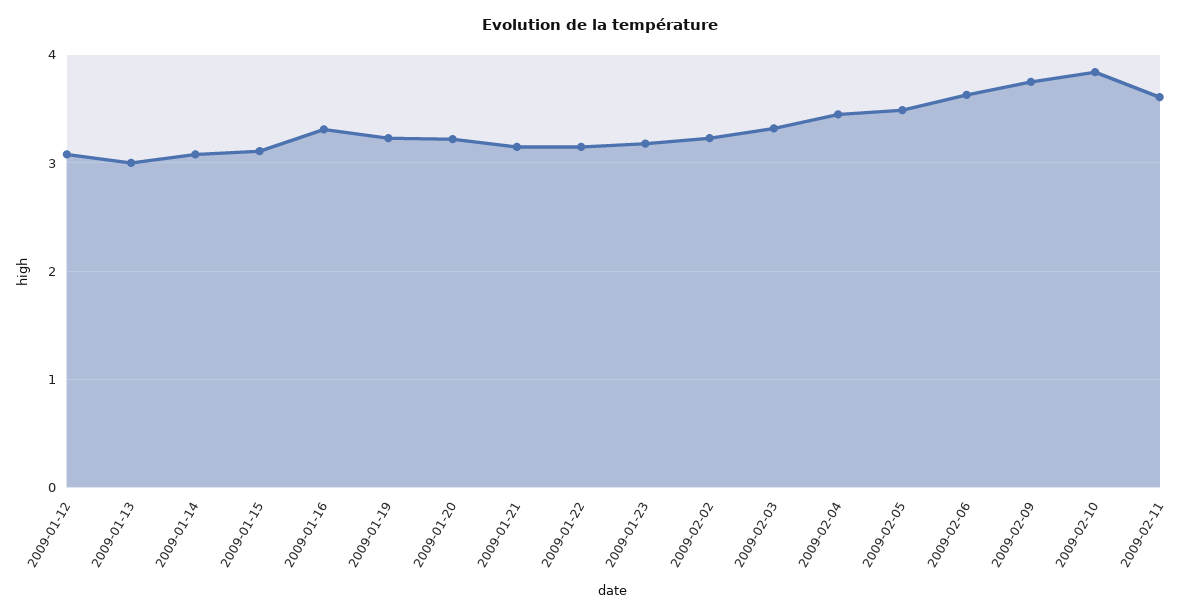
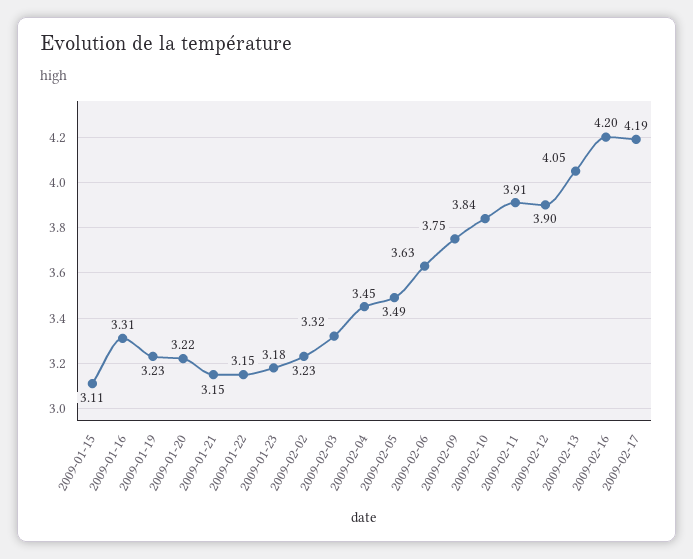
2009-01-12: 3.1 -> none
2009-01-13: 3 -> none
2009-01-14: 3.1 -> none
2009-02-11: 3.6 -> 3.91
2009-02-12: none -> 3.9
2009-02-13: none -> 4.05
2009-02-16: none -> 4.2
2009-02-17: none -> 4.19

